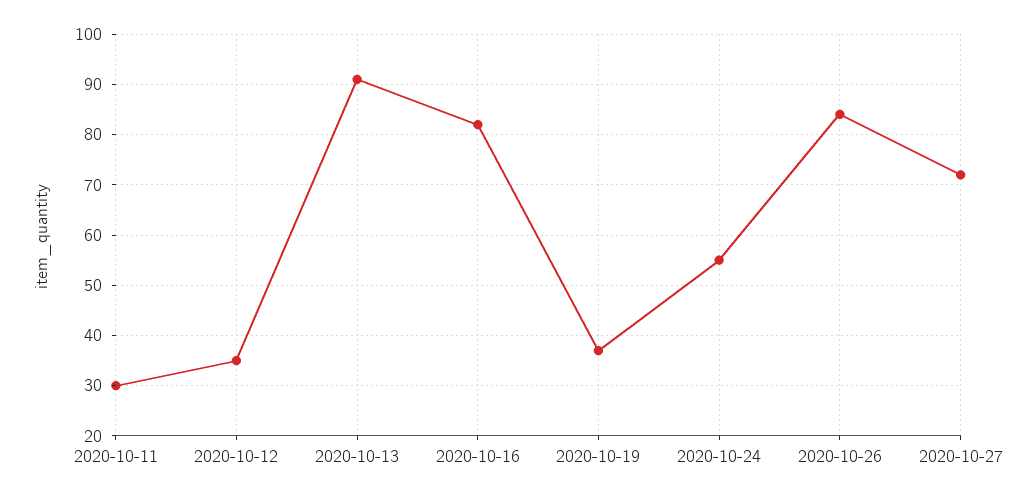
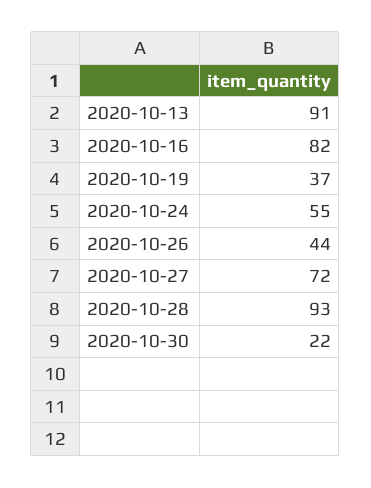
2020-10-11: 30 -> none
2020-10-12: 35 -> none
2020-10-26: 85 -> 44
2020-10-28: none -> 93
2020-10-30: none -> 22

